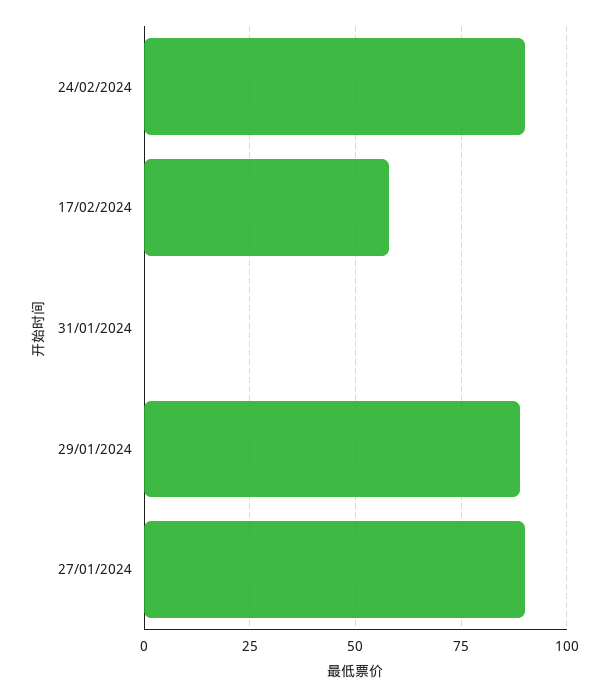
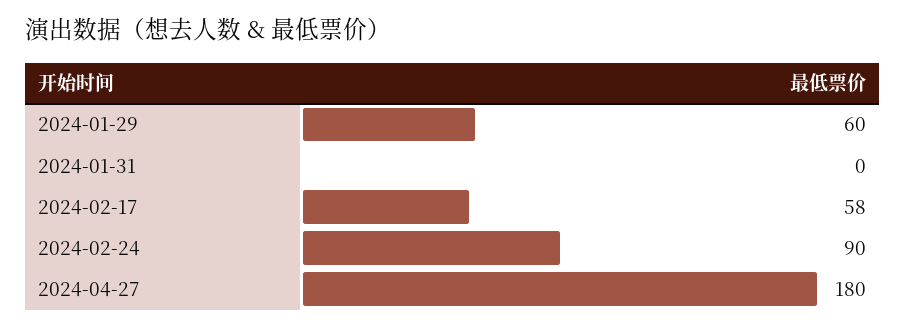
29/01/2024: 90 -> 60
27/01/2024: 90 -> none
2024-04-27: none -> 180

